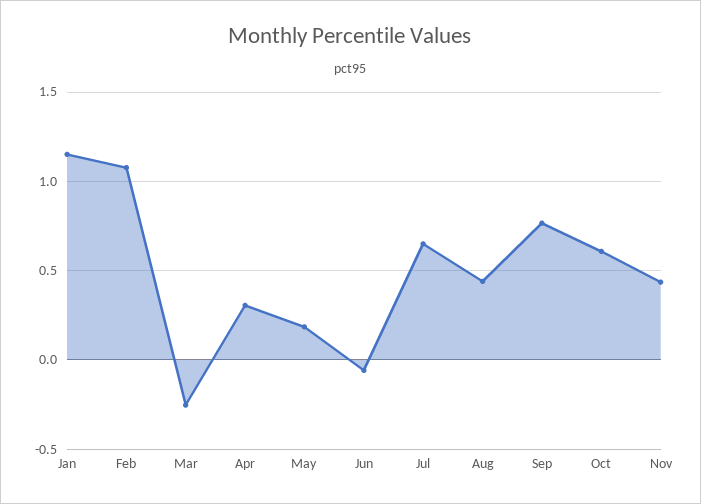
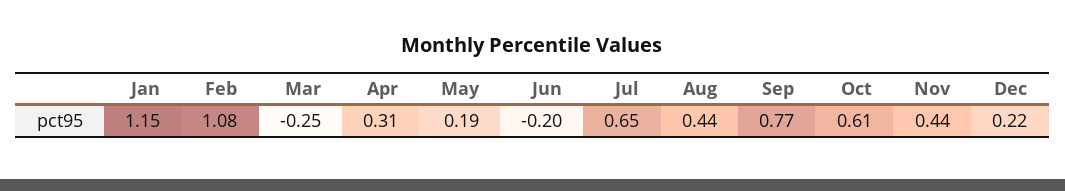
Jun: -0.05 -> -0.2
Dec: none -> 0.22

